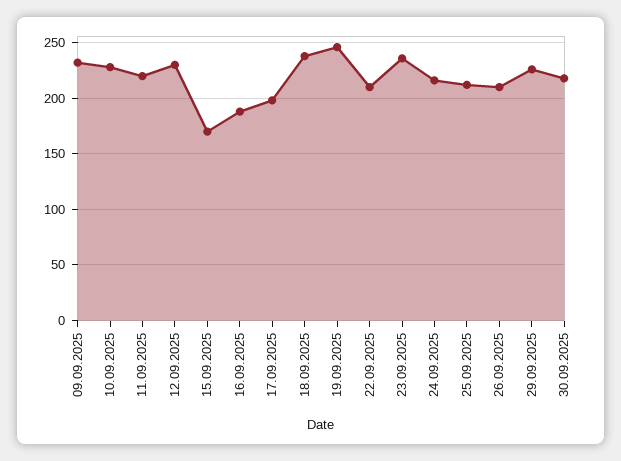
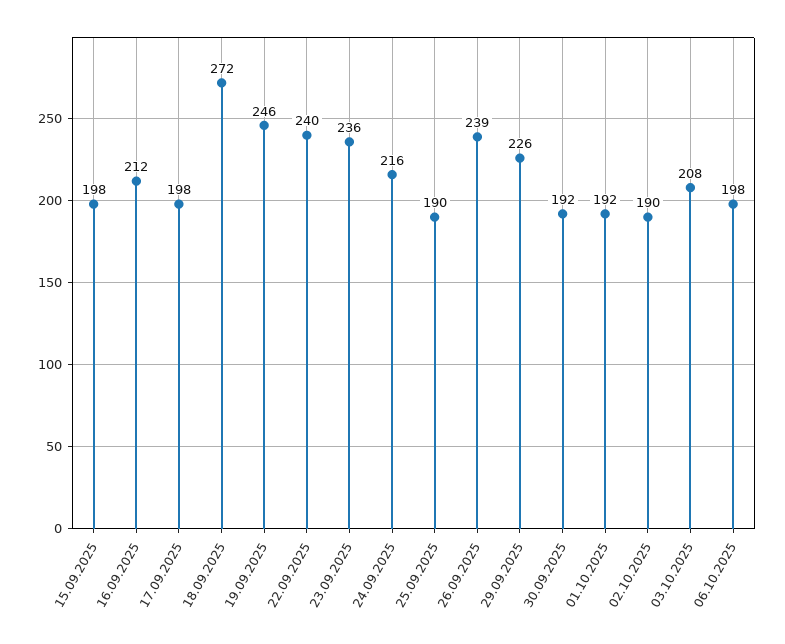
09.09.2025: 230 -> none
10.09.2025: 230 -> none
11.09.2025: 220 -> none
12.09.2025: 230 -> none
15.09.2025: 170 -> 198
16.09.2025: 190 -> 212
18.09.2025: 240 -> 272
22.09.2025: 210 -> 240
25.09.2025: 210 -> 190
26.09.2025: 210 -> 239
30.09.2025: 220 -> 192
01.10.2025: none -> 192
02.10.2025: none -> 190
03.10.2025: none -> 208
06.10.2025: none -> 198

